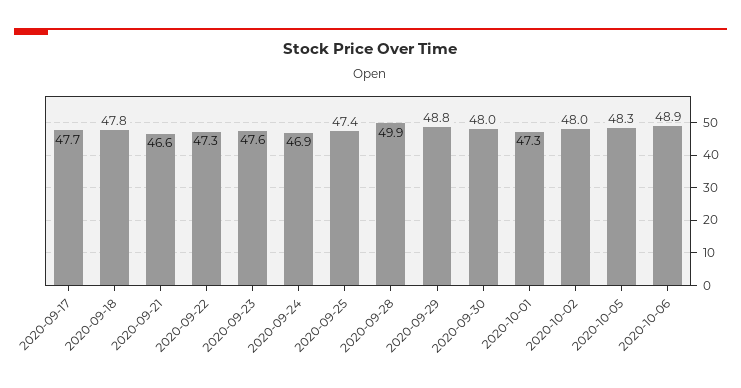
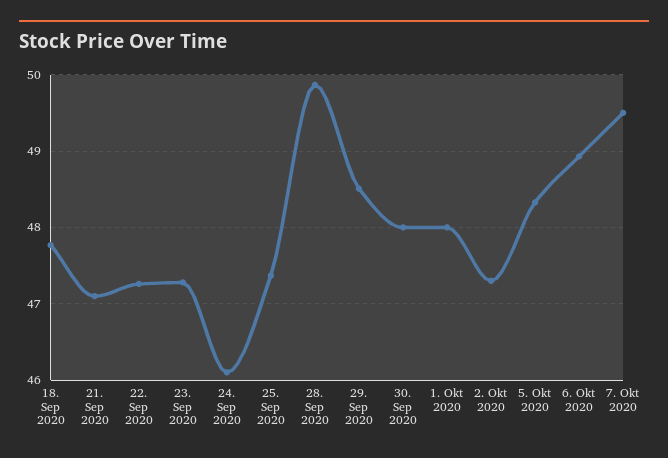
2020-09-17: 47.7 -> none
2020-09-21: 46.6 -> 47.1
2020-09-23: 47.6 -> 47.3
2020-09-24: 46.9 -> 46.1
2020-09-29: 48.8 -> 48.5
2020-10-01: 47.3 -> 48
2020-10-02: 48 -> 47.3
7. Okt 2020: none -> 49.5

